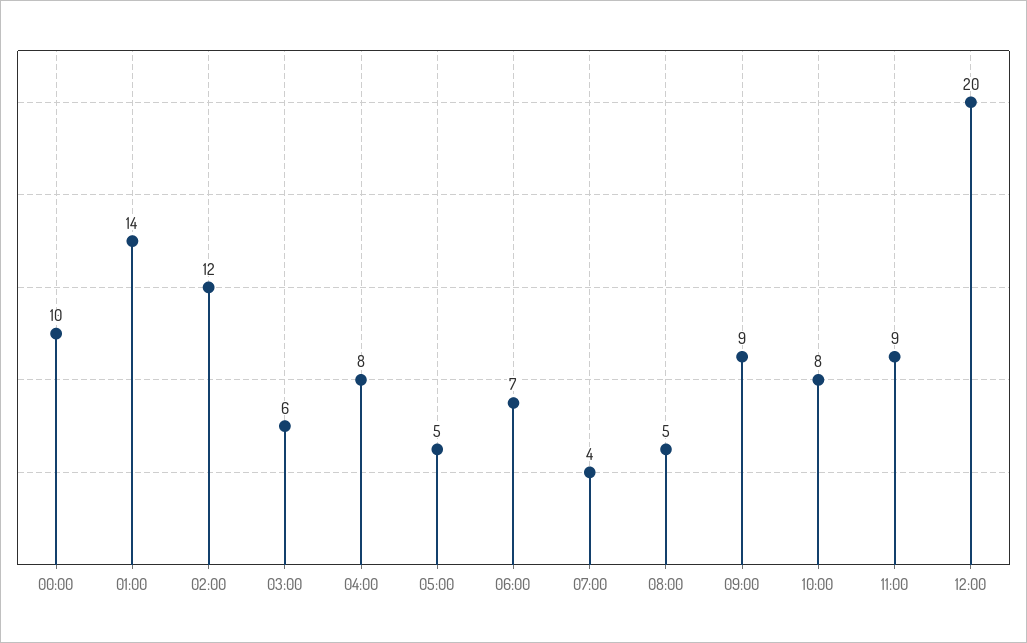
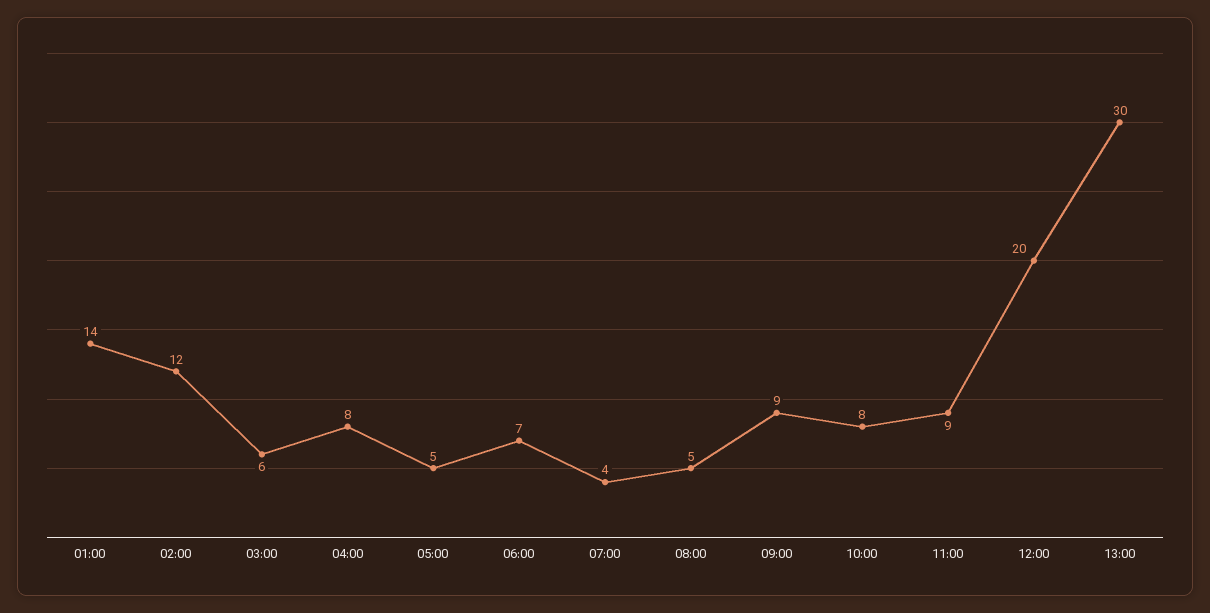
00:00: 10 -> none
13:00: none -> 30

